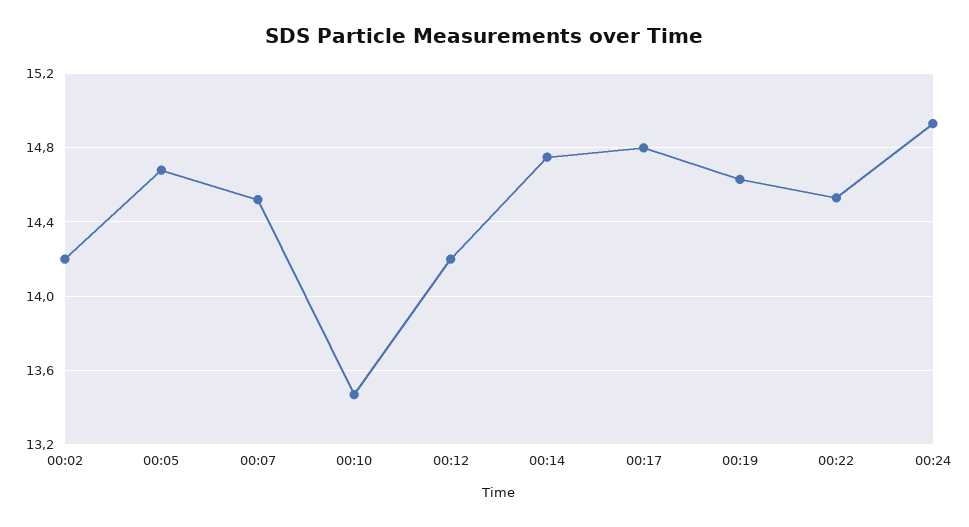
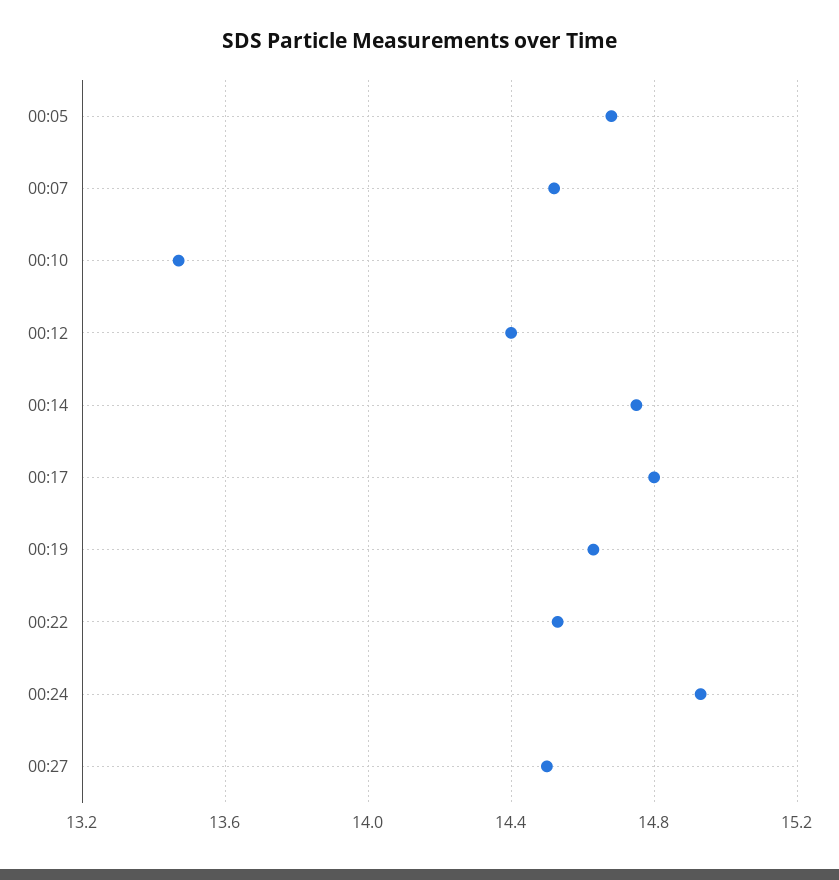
00:02: 14.2 -> none
00:12: 14.2 -> 14.4
00:27: none -> 14.5

